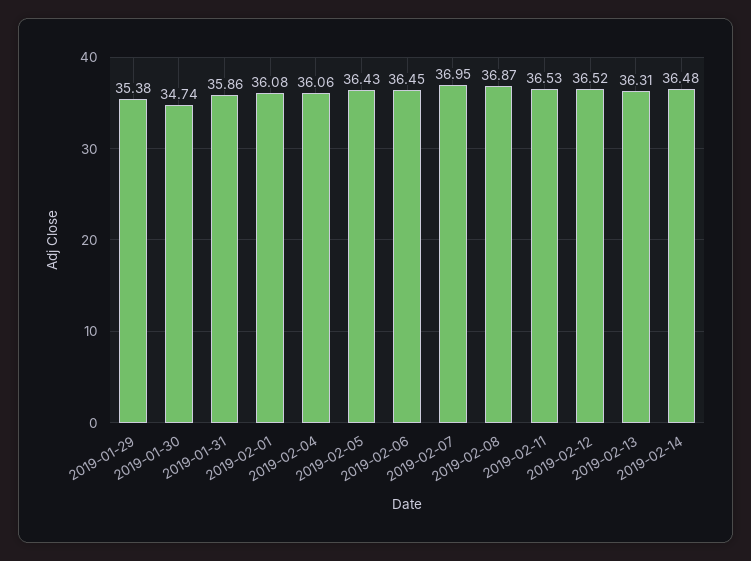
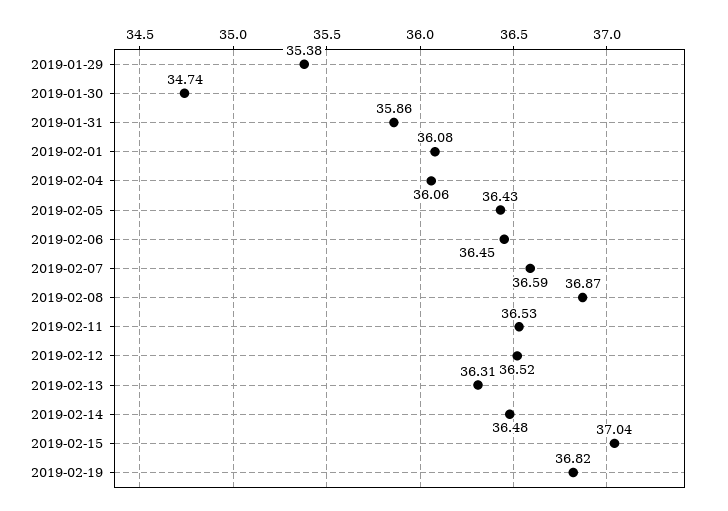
2019-02-07: 36.95 -> 36.59
2019-02-15: none -> 37.04
2019-02-19: none -> 36.82

